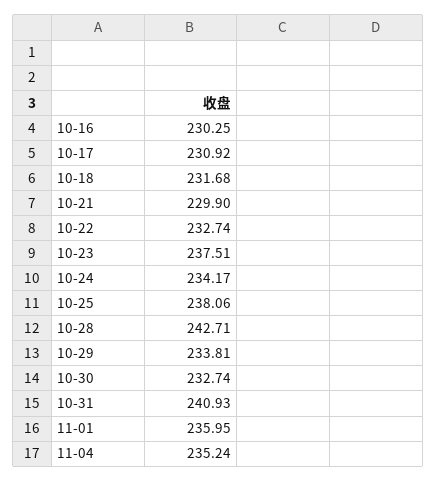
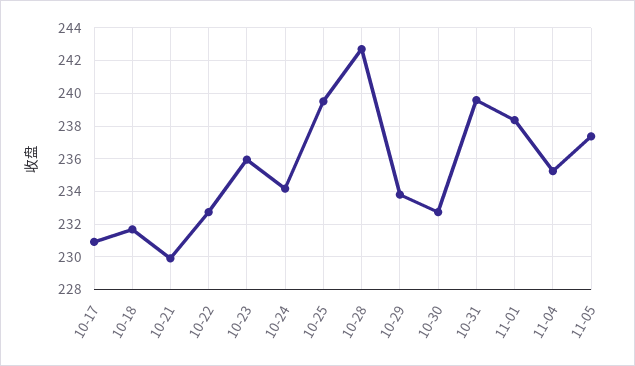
10-16: 230.25 -> none
10-23: 237.51 -> 236
10-25: 238.06 -> 239.5
10-31: 240.93 -> 239.5
11-01: 235.95 -> 238.5
11-05: none -> 237.5

